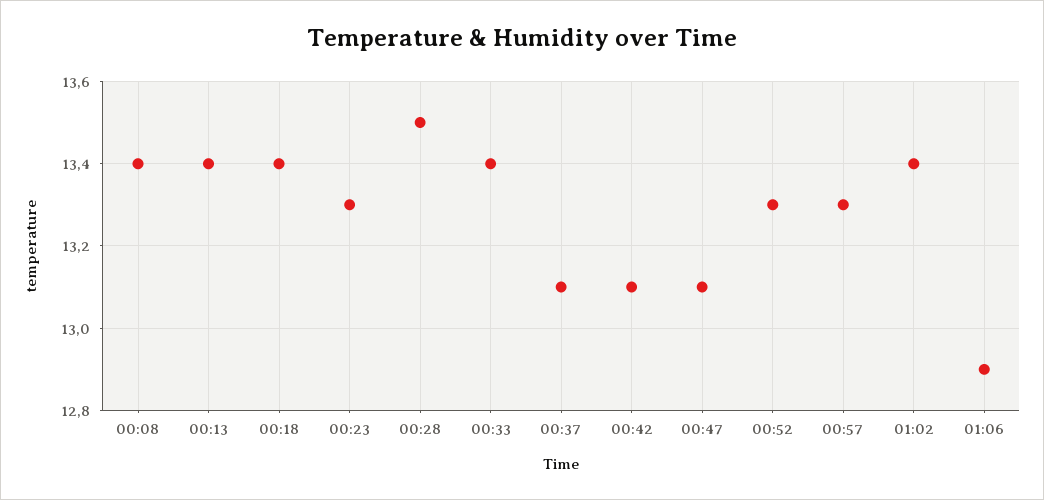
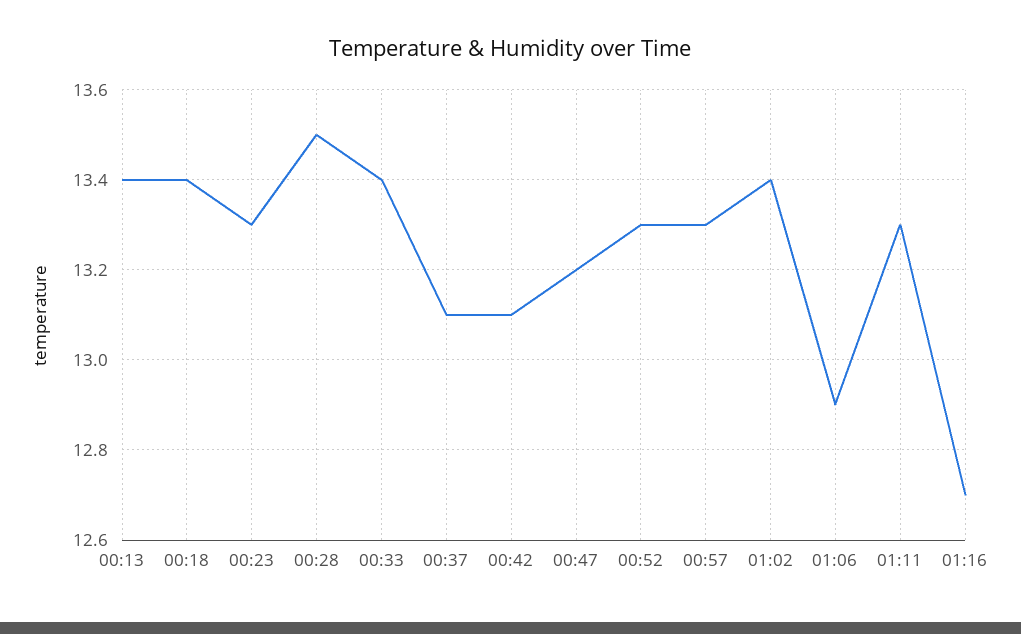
00:08: 13.4 -> none
00:47: 13.1 -> 13.2
01:11: none -> 13.3
01:16: none -> 12.7

